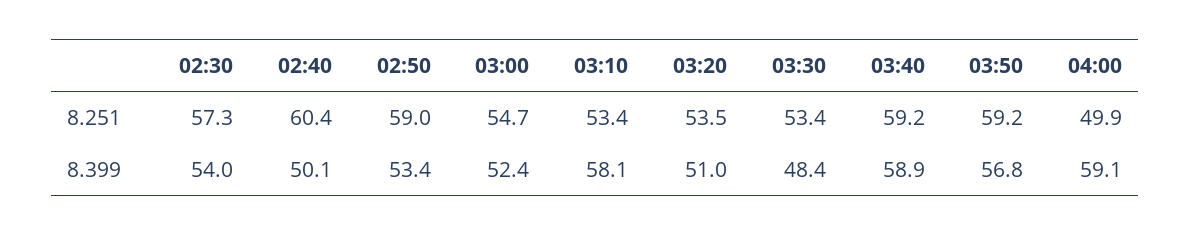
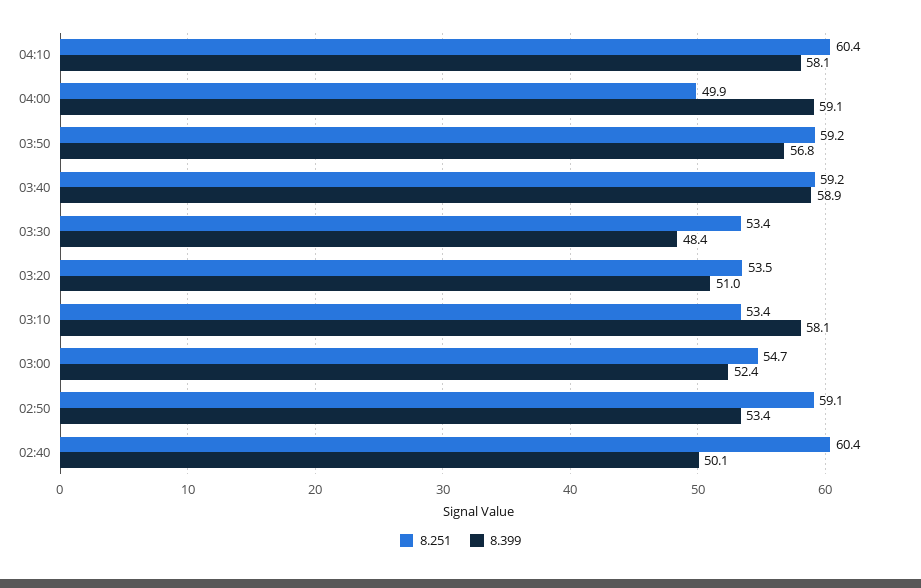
8.251, 02:30: 57.3 -> none
8.251, 02:50: 59 -> 59.1
8.399, 02:30: 54 -> none
8.251, 04:10: none -> 60.4
8.399, 04:10: none -> 58.1

